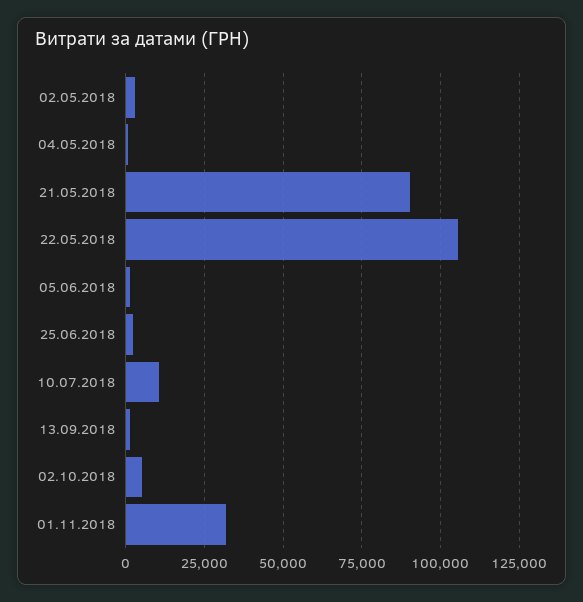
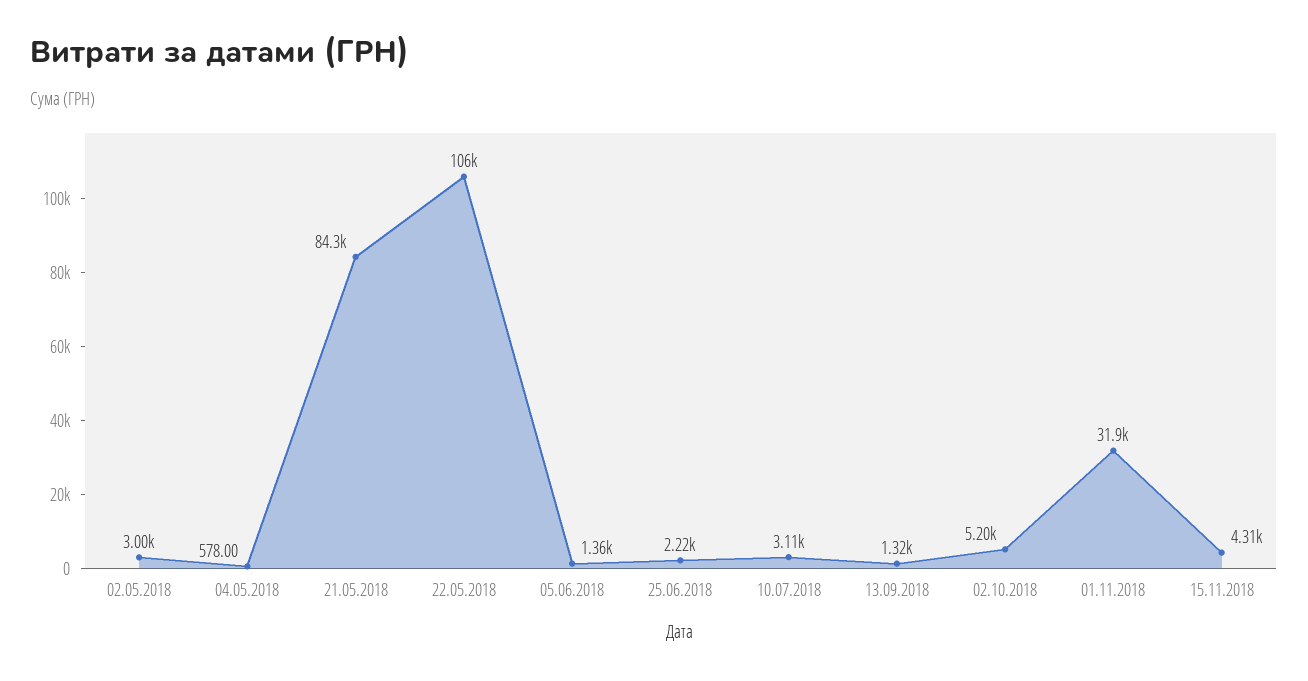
21.05.2018: 90000 -> 84300
10.07.2018: 10000 -> 3110
15.11.2018: none -> 4310

